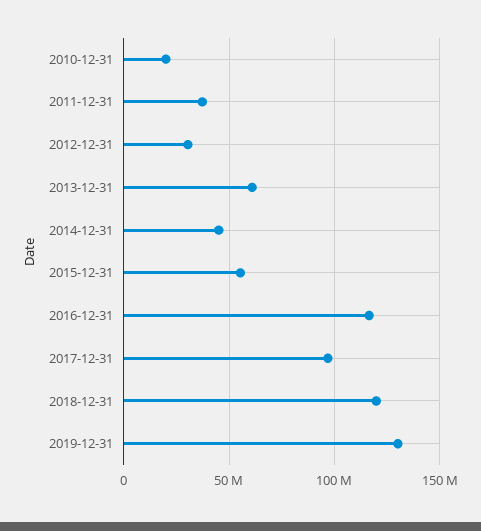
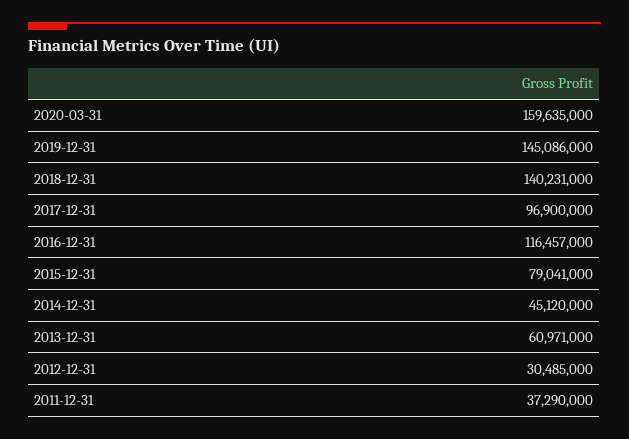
2010-12-31: 20000000 -> none
2015-12-31: 55000000 -> 79041000
2018-12-31: 120000000 -> 140231000
2019-12-31: 130000000 -> 145086000
2020-03-31: none -> 159635000

